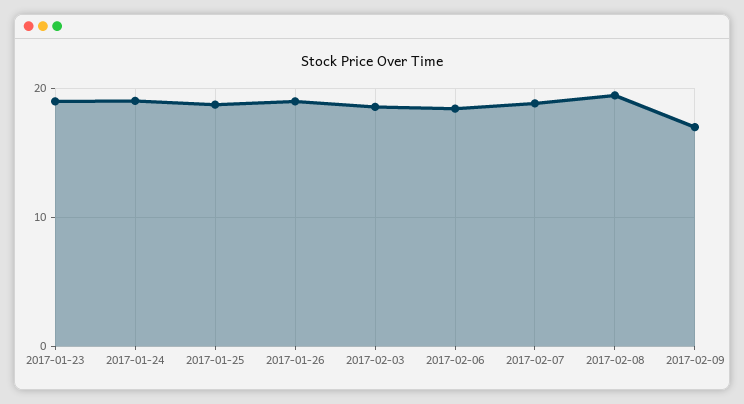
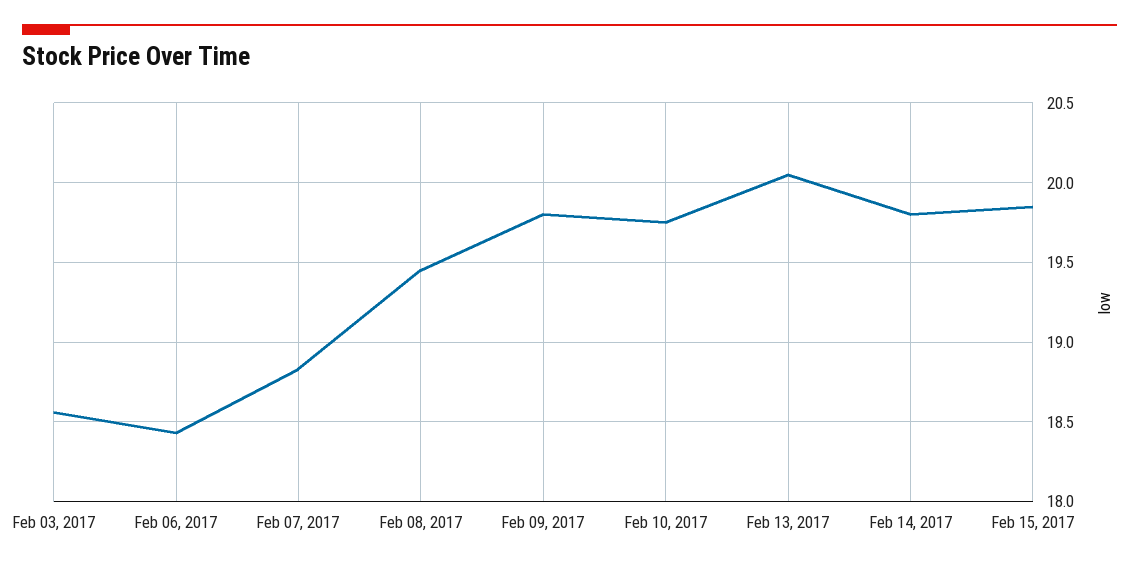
2017-01-23: 19 -> none
2017-01-24: 19 -> none
2017-01-25: 19 -> none
2017-01-26: 19 -> none
2017-02-09: 17 -> 19.8
Feb 10, 2017: none -> 19.75
Feb 13, 2017: none -> 20.05
Feb 14, 2017: none -> 19.8
Feb 15, 2017: none -> 19.85

